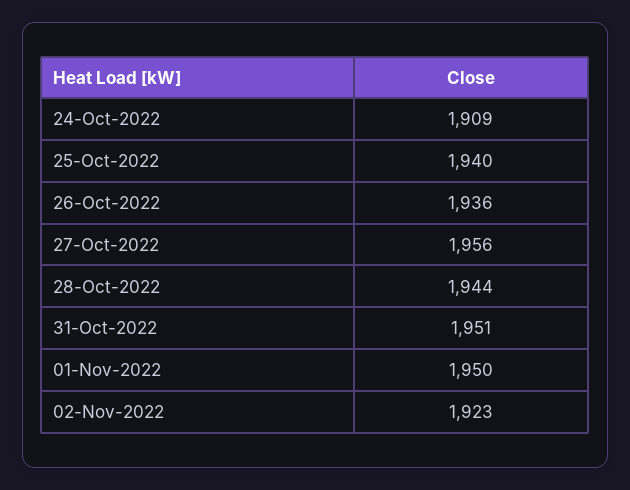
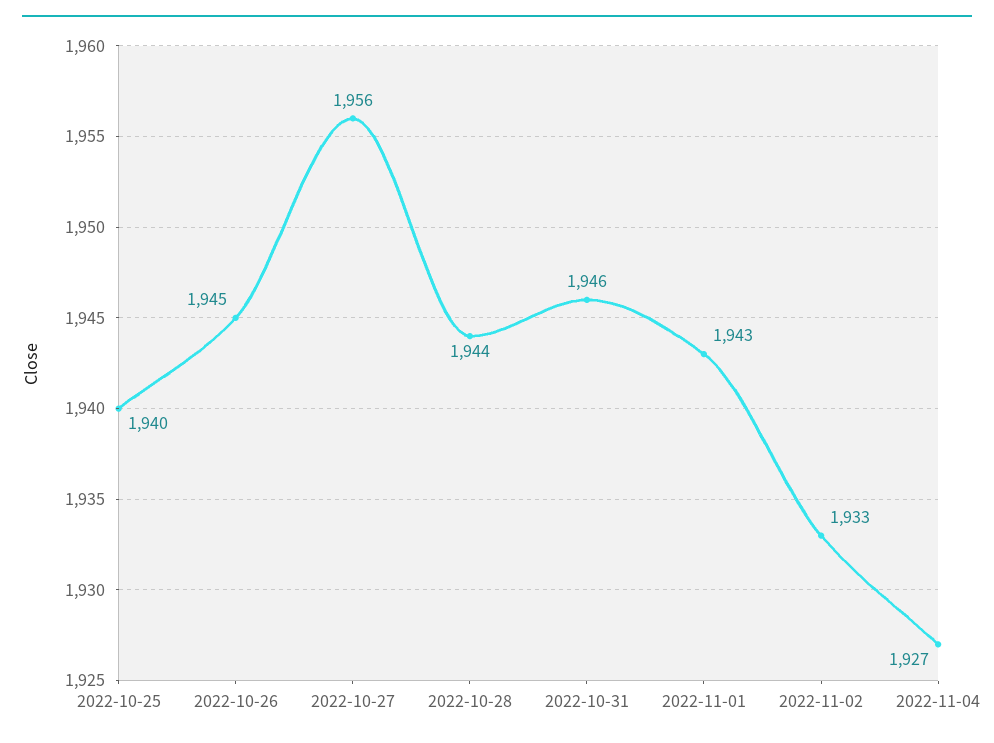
24-Oct-2022: 1909 -> none
26-Oct-2022: 1936 -> 1945
31-Oct-2022: 1951 -> 1946
01-Nov-2022: 1950 -> 1943
02-Nov-2022: 1923 -> 1933
2022-11-04: none -> 1927

